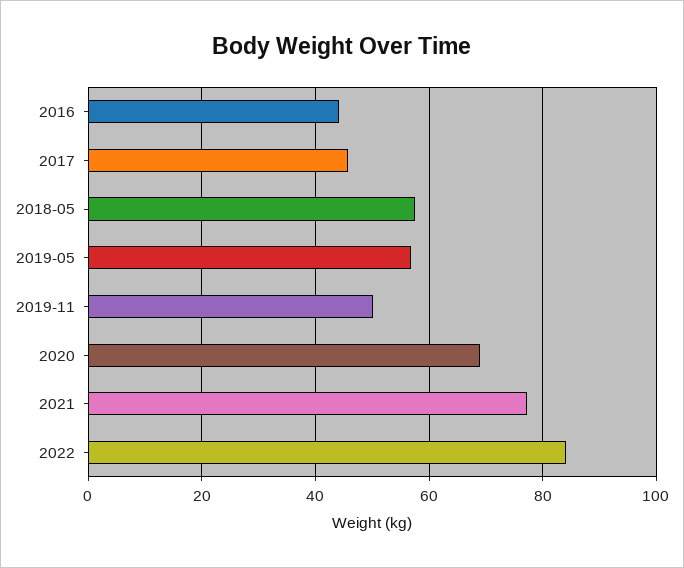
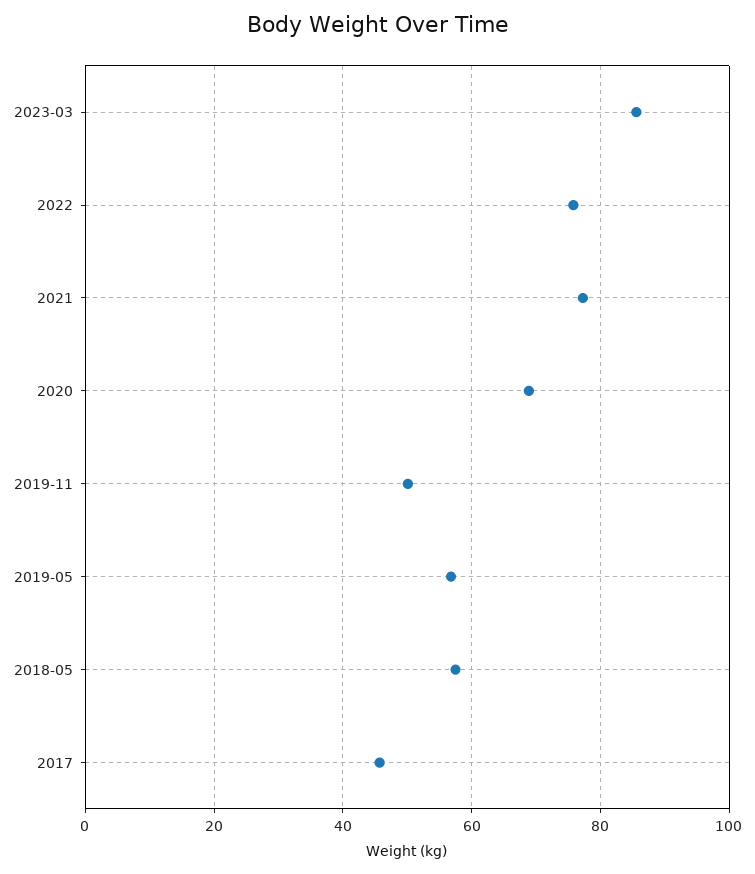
2016: 44 -> none
2022: 84 -> 76
2023-03: none -> 86

